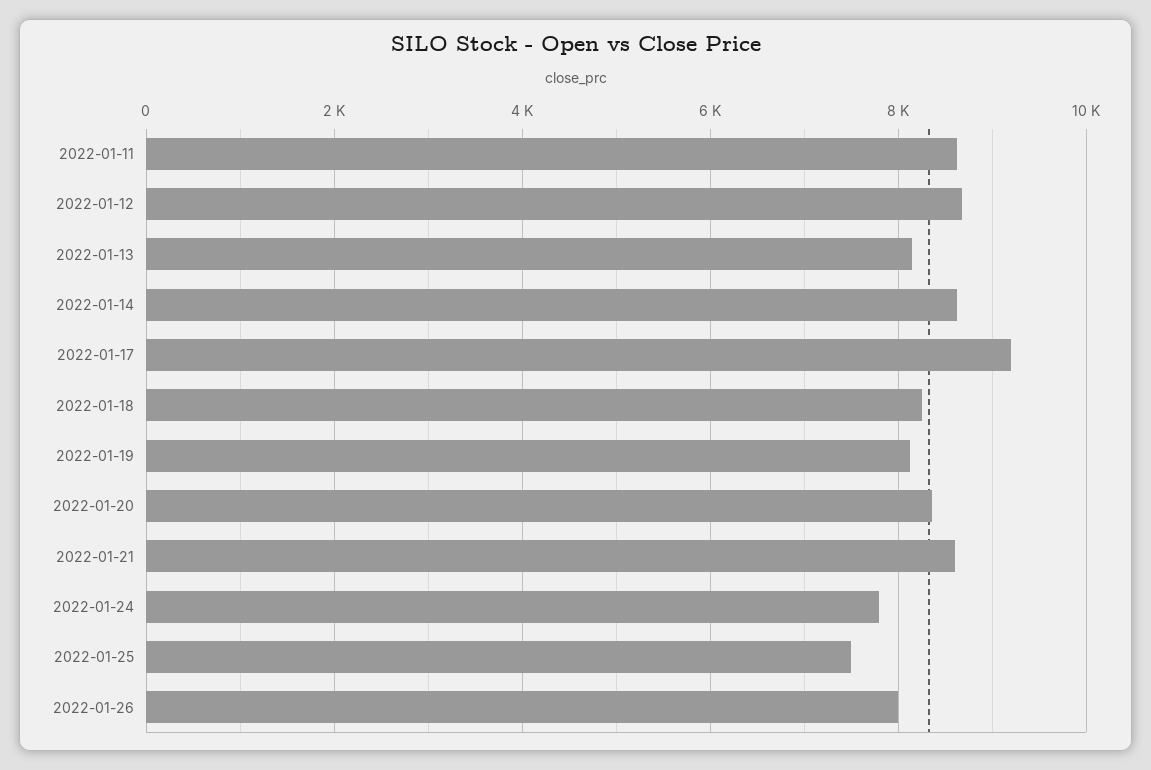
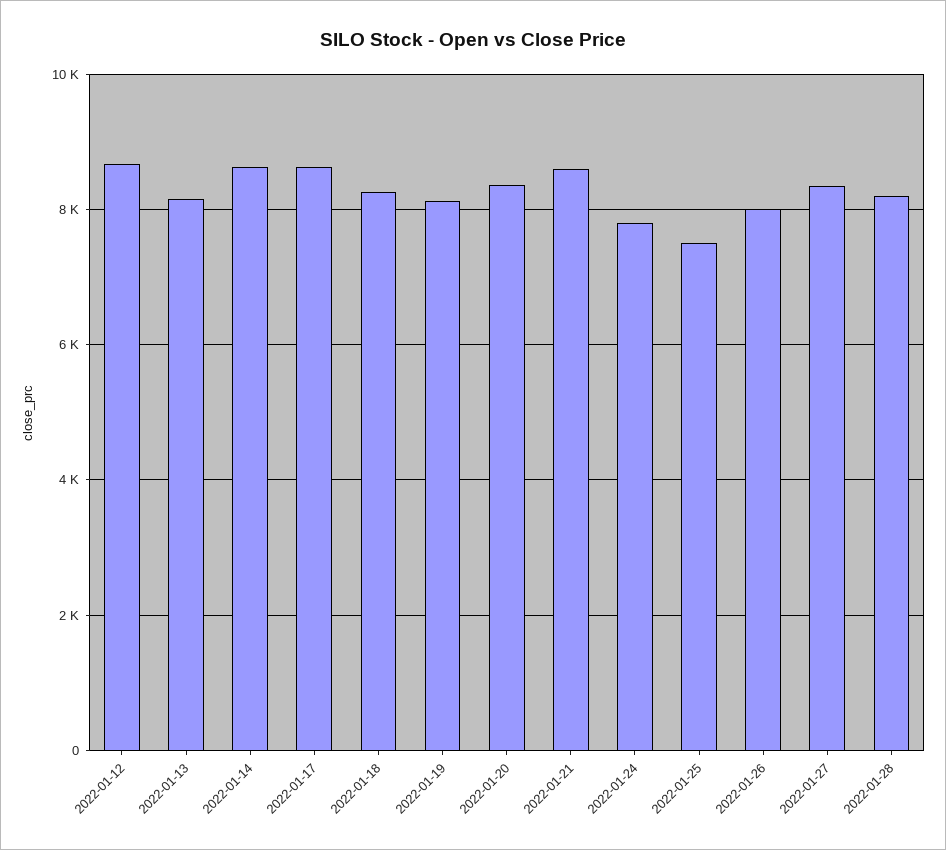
2022-01-11: 8600 -> none
2022-01-17: 9200 -> 8600
2022-01-27: none -> 8400
2022-01-28: none -> 8200

